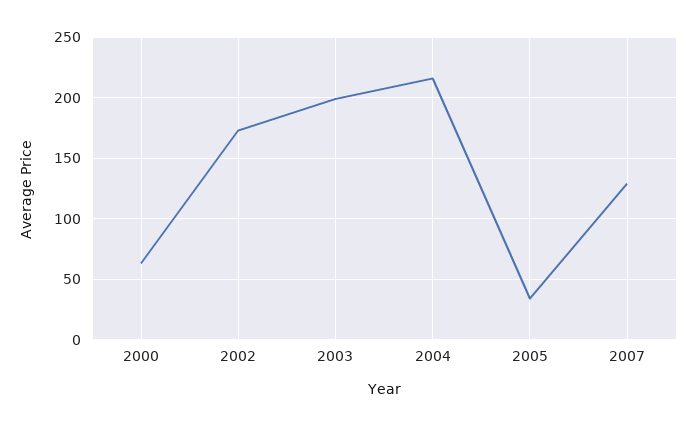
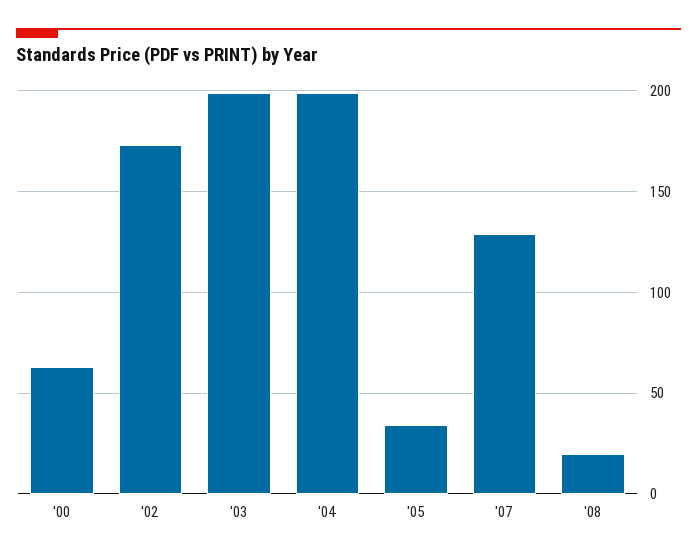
2004: 215 -> 200
'08: none -> 20

